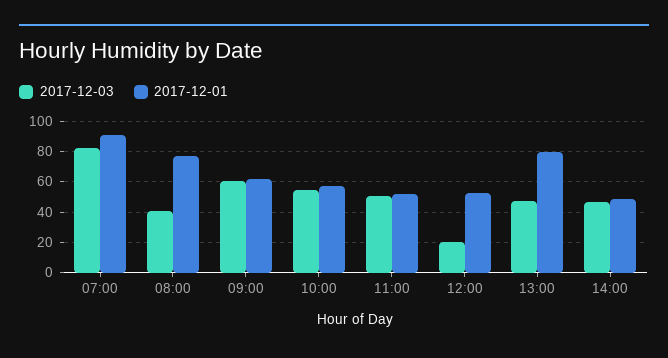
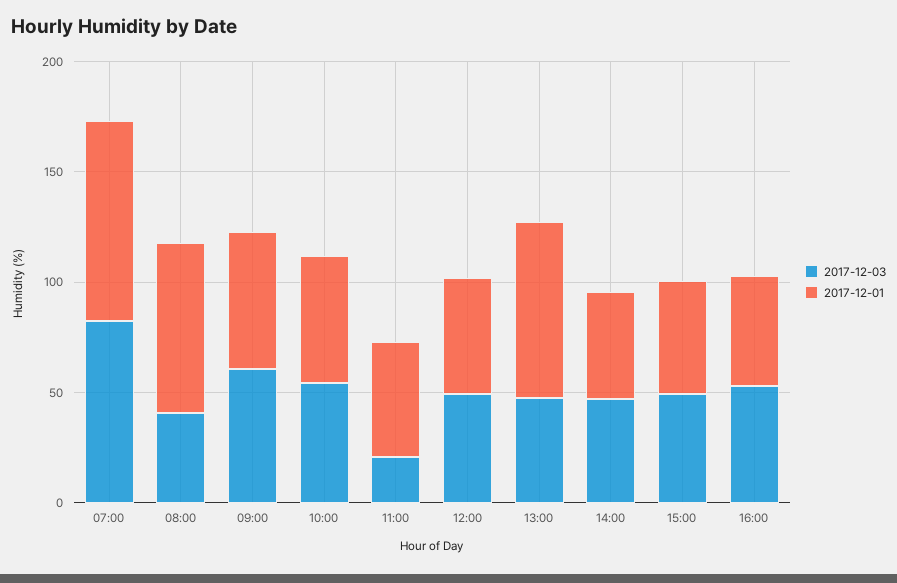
2017-12-03, 11:00: 50 -> 20
2017-12-03, 12:00: 20 -> 50
2017-12-03, 15:00: none -> 50
2017-12-01, 15:00: none -> 50
2017-12-03, 16:00: none -> 50
2017-12-01, 16:00: none -> 50

